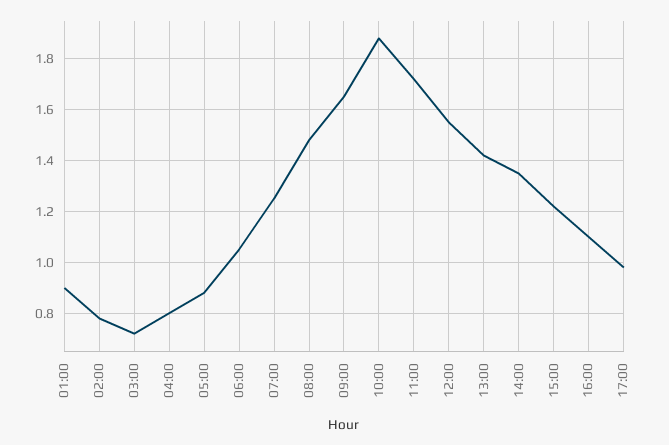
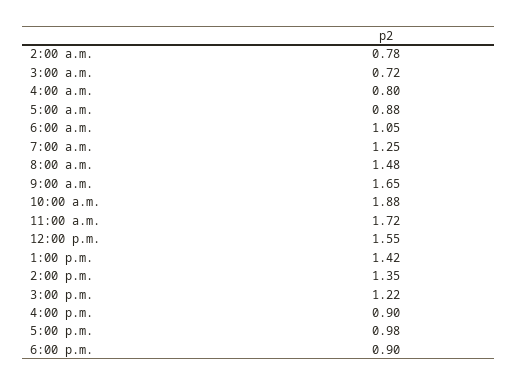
01:00: 0.9 -> none
16:00: 1.1 -> 0.9
6:00 p.m.: none -> 0.9

